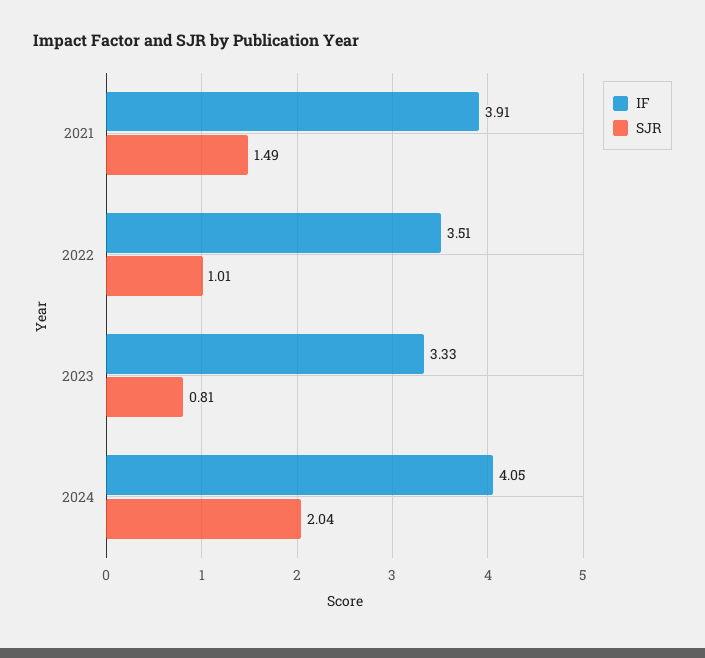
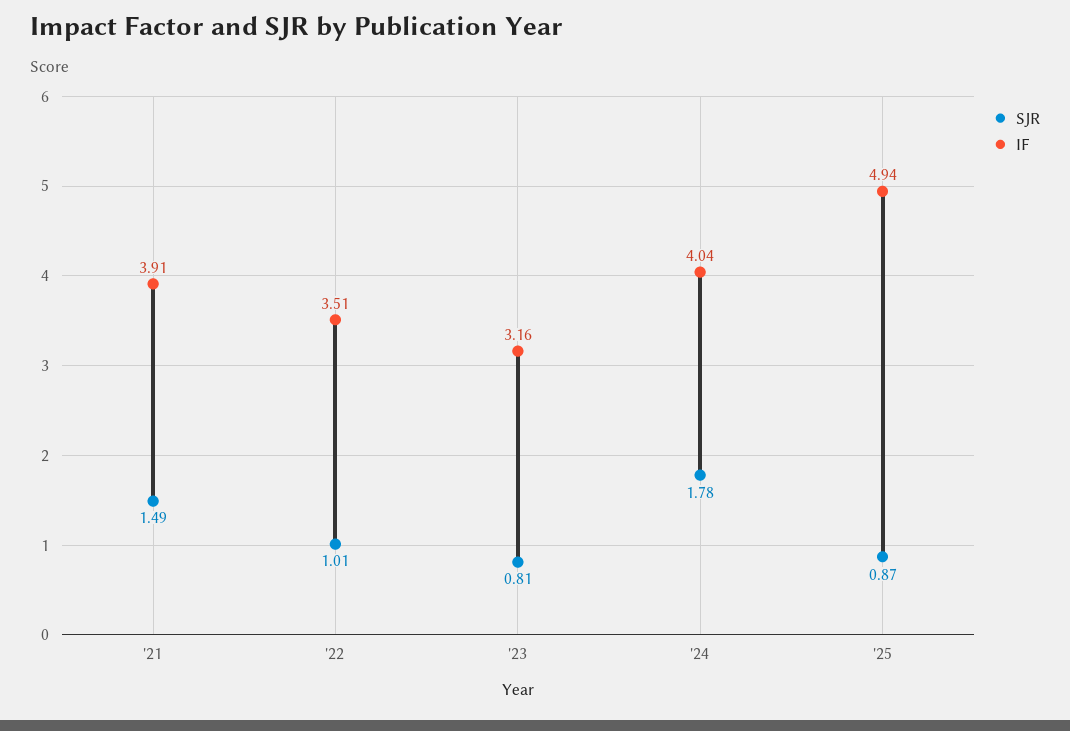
IF, 2023: 3.33 -> 3.16
IF, 2024: 4.05 -> 4.04
SJR, 2024: 2.04 -> 1.78
SJR, '25: none -> 0.87
IF, '25: none -> 4.94

